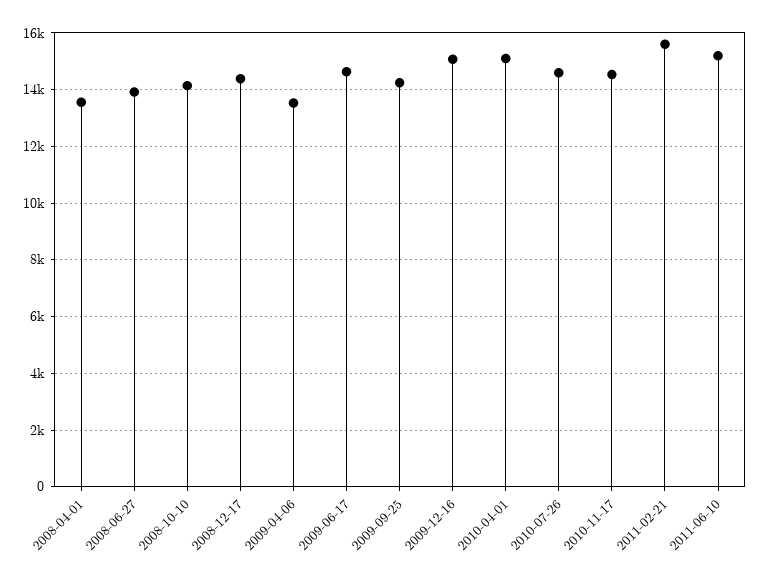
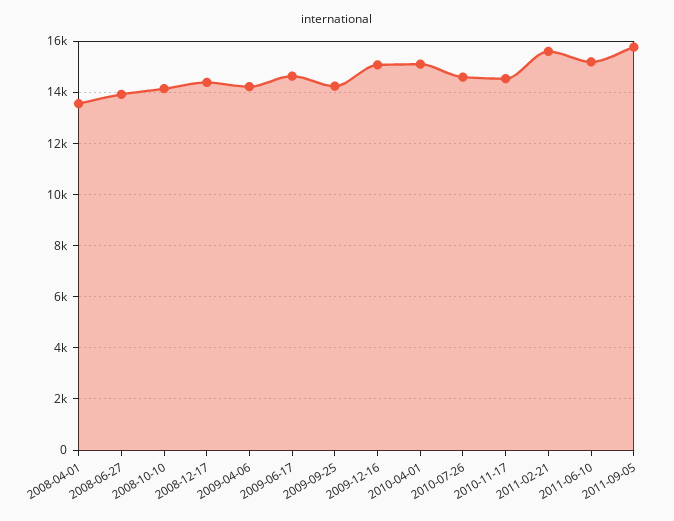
2009-04-06: 13500 -> 14250
2011-09-05: none -> 15750

